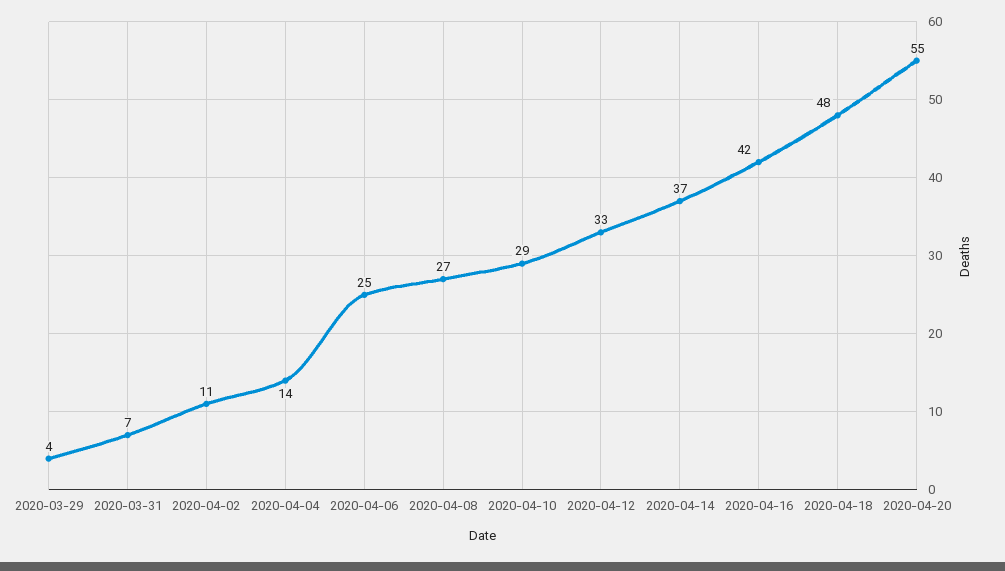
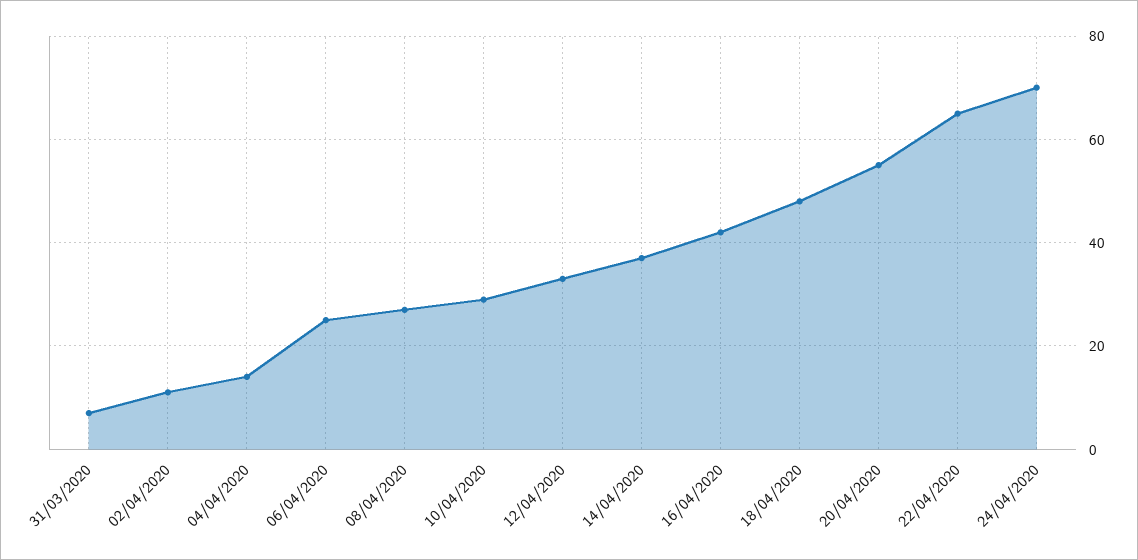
2020-03-29: 4 -> none
22/04/2020: none -> 65
24/04/2020: none -> 70

